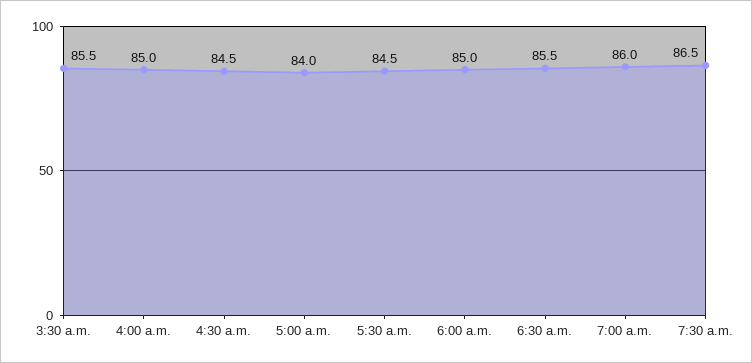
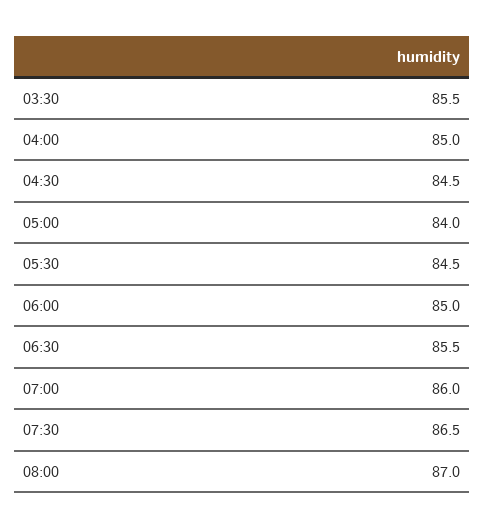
08:00: none -> 87

